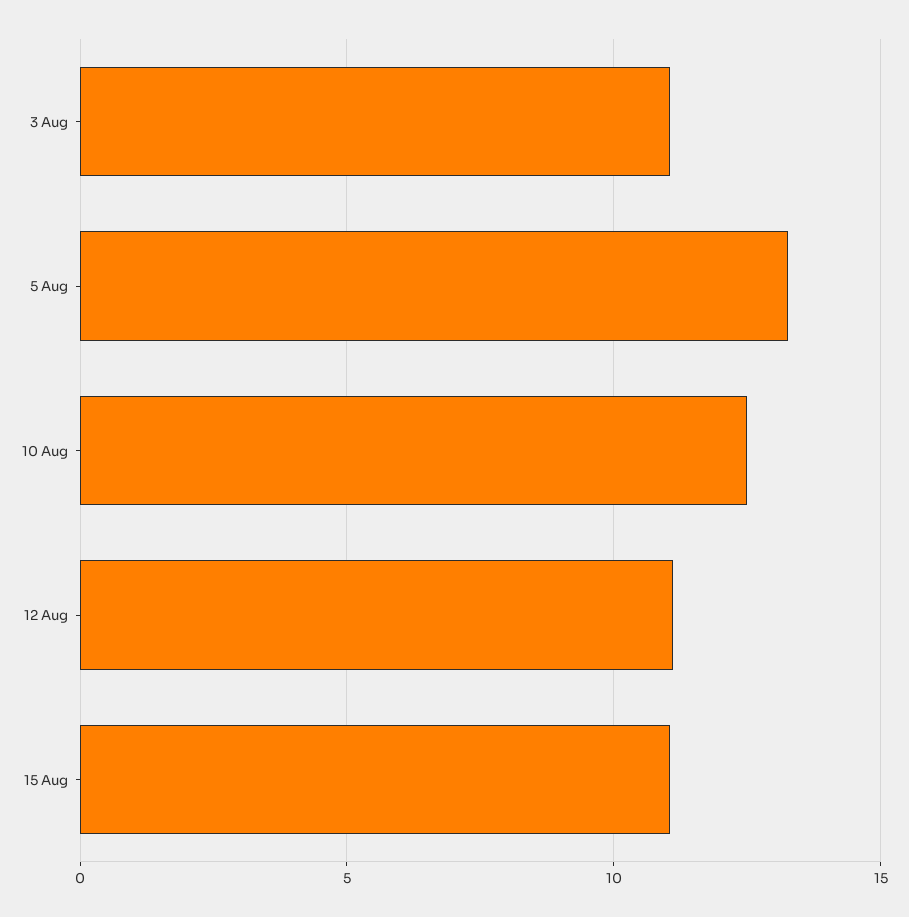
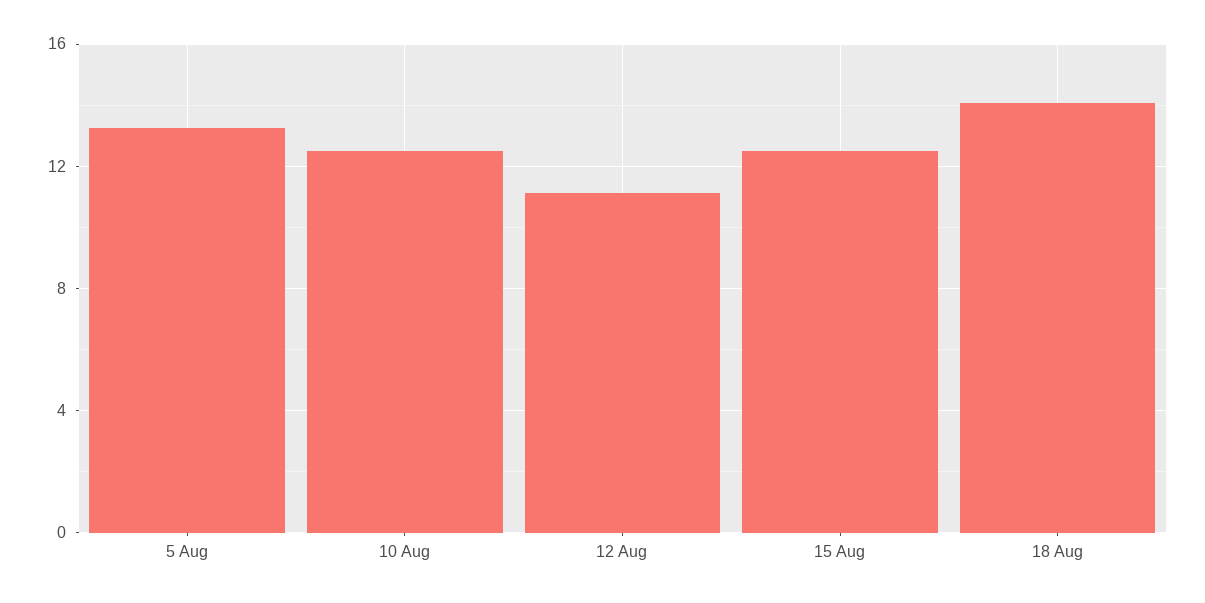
3 Aug: 11 -> none
15 Aug: 11 -> 12.5
18 Aug: none -> 14

